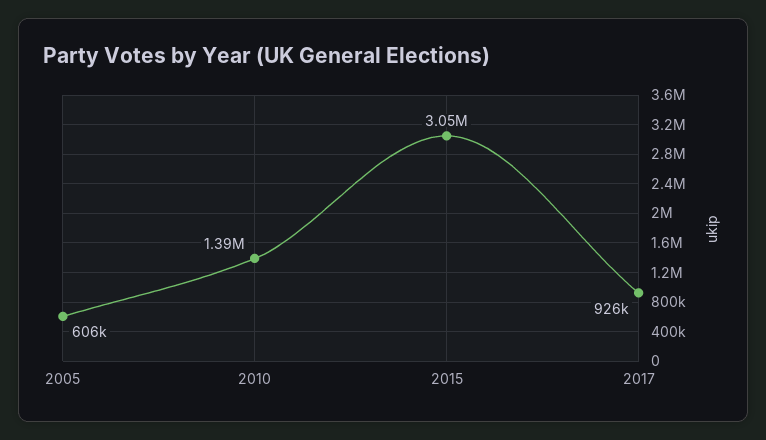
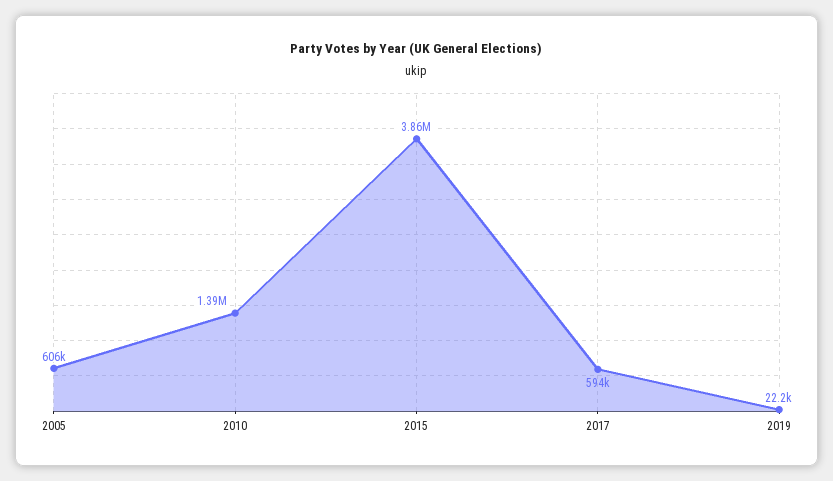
2015: 3050000 -> 3860000
2017: 926000 -> 594000
2019: none -> 22200

